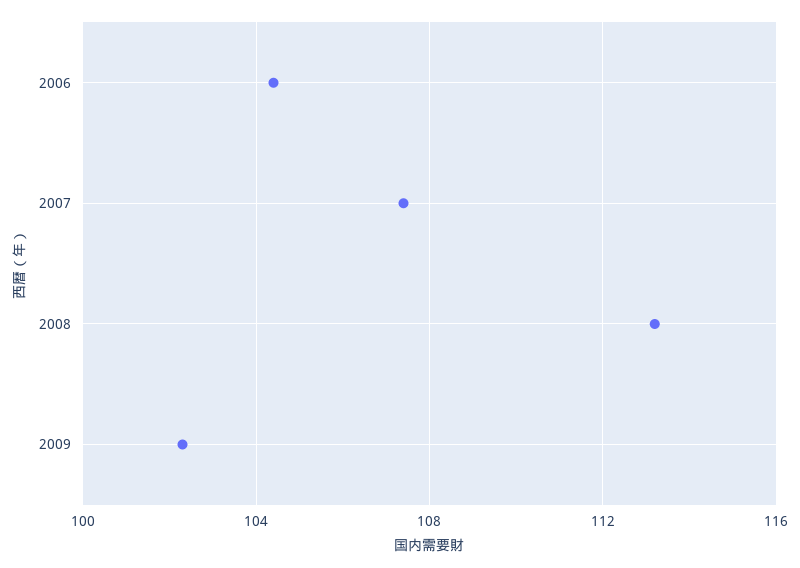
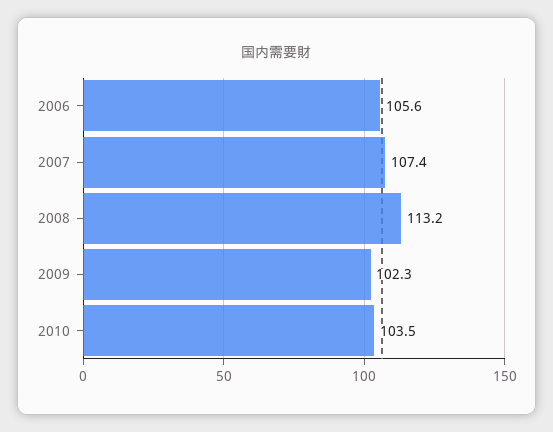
2006: 104.5 -> 105.6
2010: none -> 103.5

